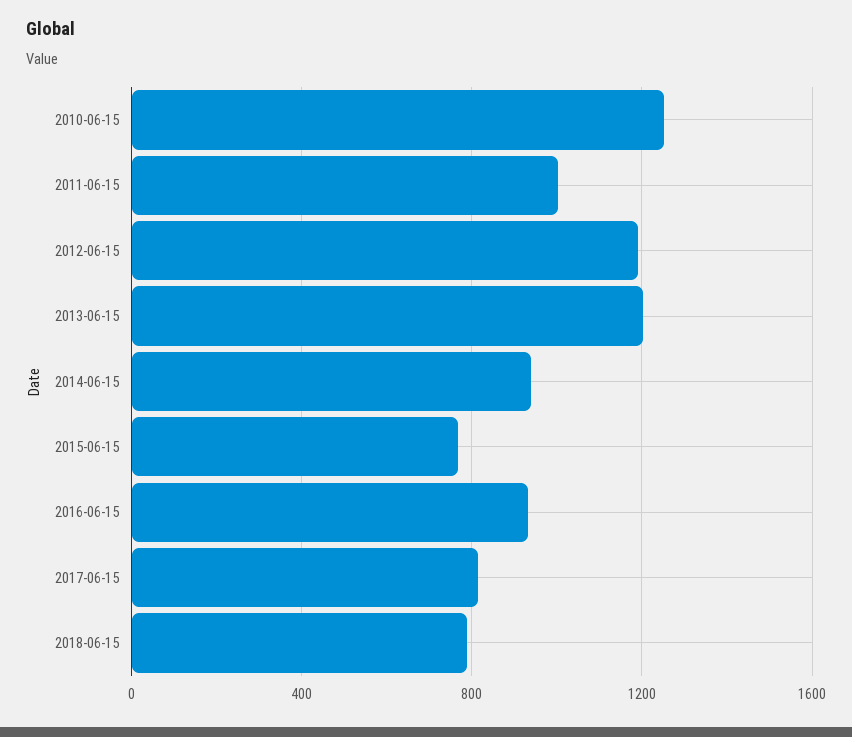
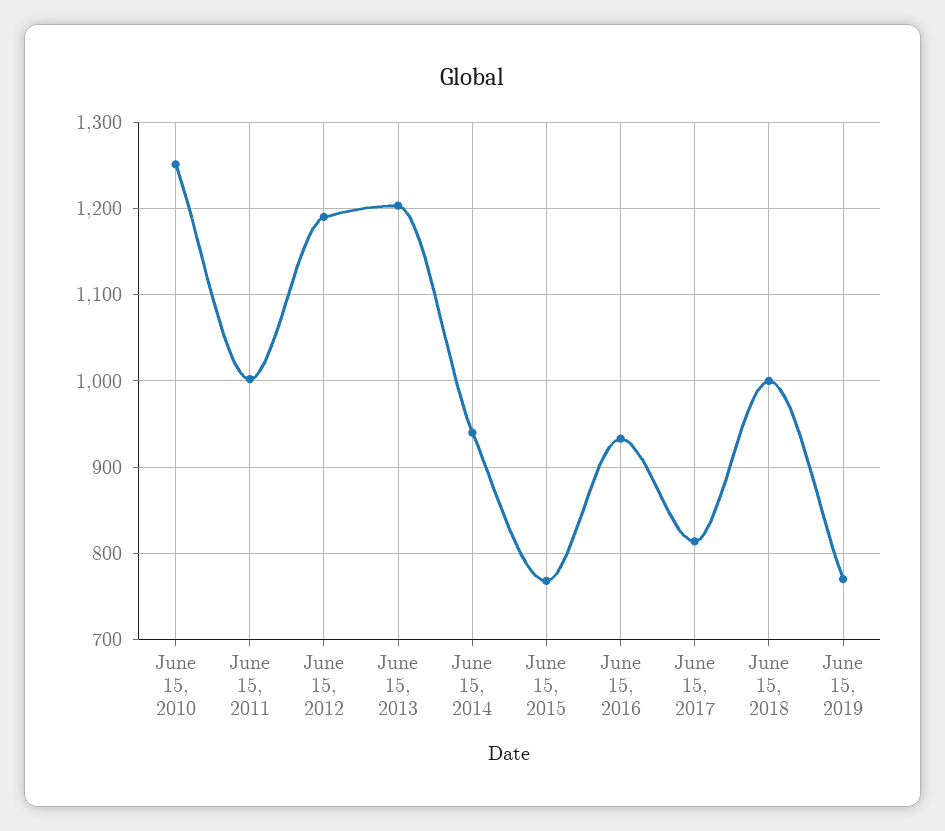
2018-06-15: 800 -> 1000
June 15, 2019: none -> 770

